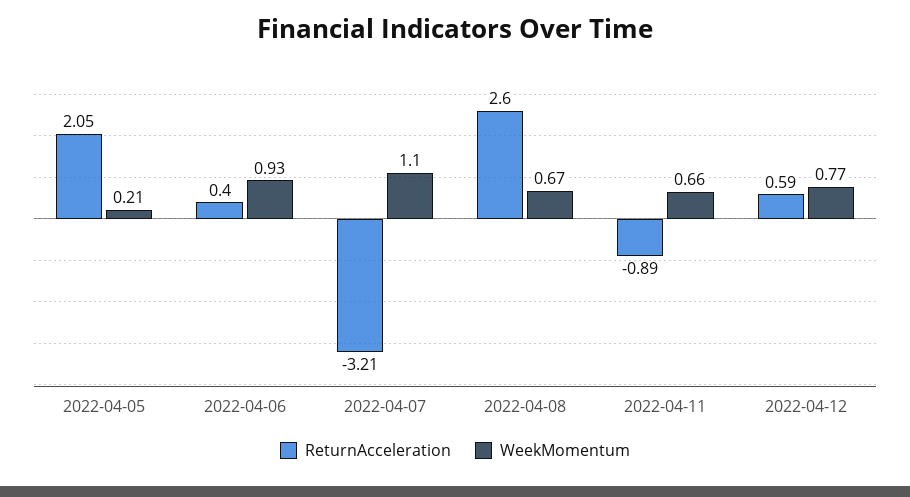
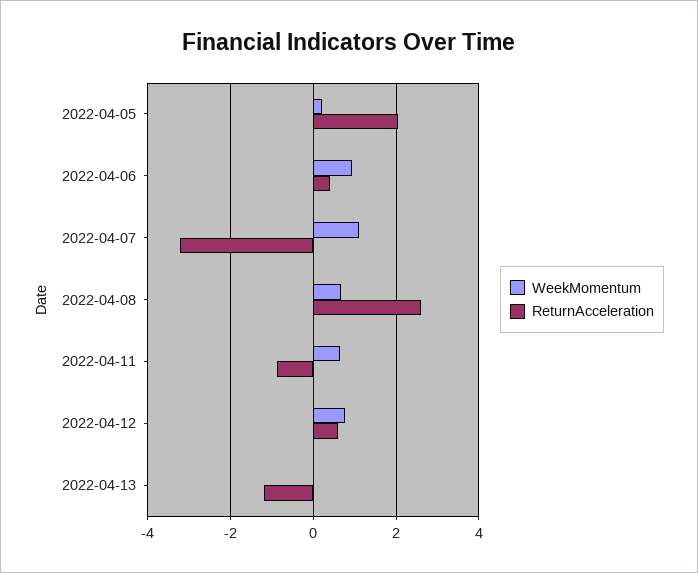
WeekMomentum, 2022-04-13: none -> 0
ReturnAcceleration, 2022-04-13: none -> -1.2

